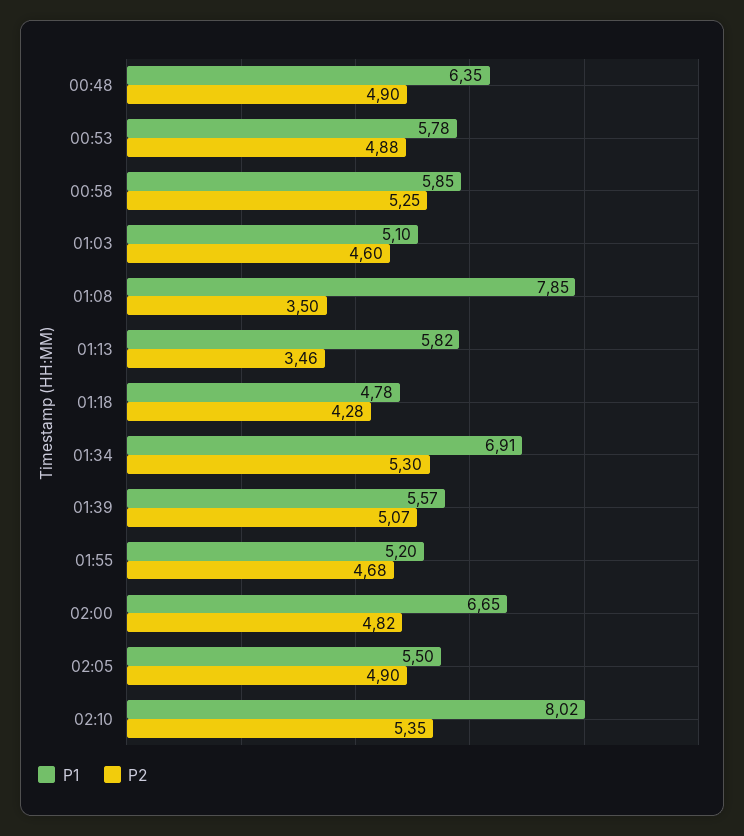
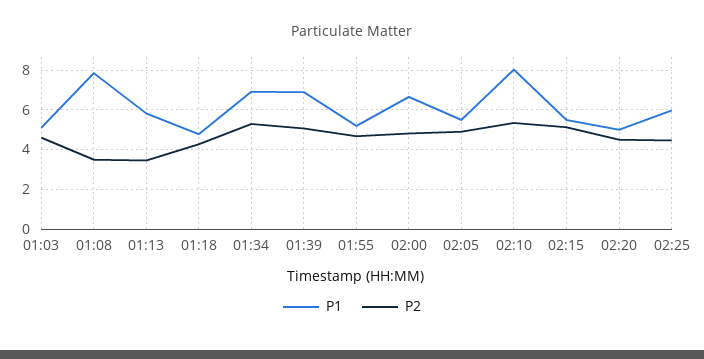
P1, 00:48: 6.35 -> none
P2, 00:48: 4.9 -> none
P1, 00:53: 5.78 -> none
P2, 00:53: 4.88 -> none
P1, 00:58: 5.85 -> none
P2, 00:58: 5.25 -> none
P1, 01:39: 5.57 -> 7
P1, 02:15: none -> 5.5
P2, 02:15: none -> 5
P1, 02:20: none -> 5
P2, 02:20: none -> 4.5
P1, 02:25: none -> 6
P2, 02:25: none -> 4.5

